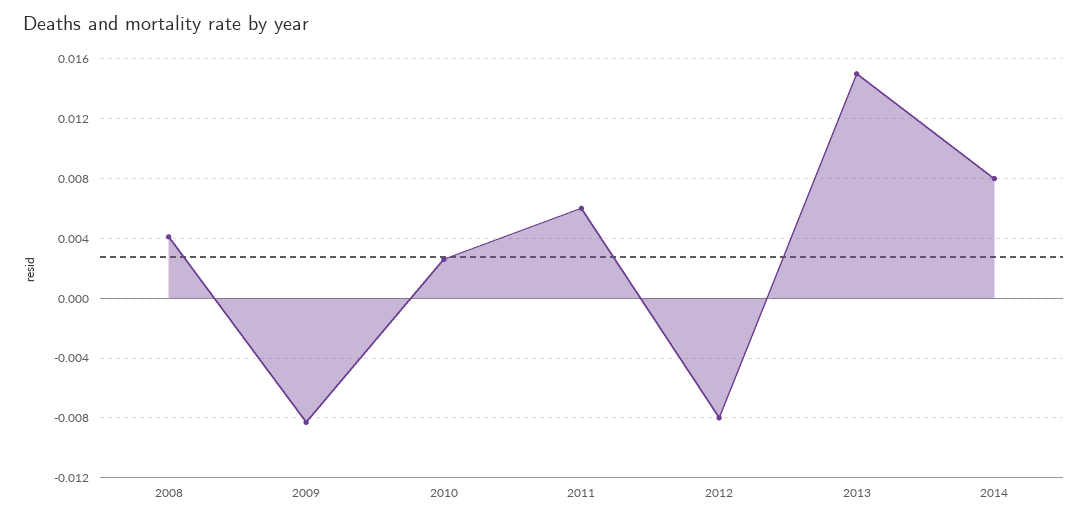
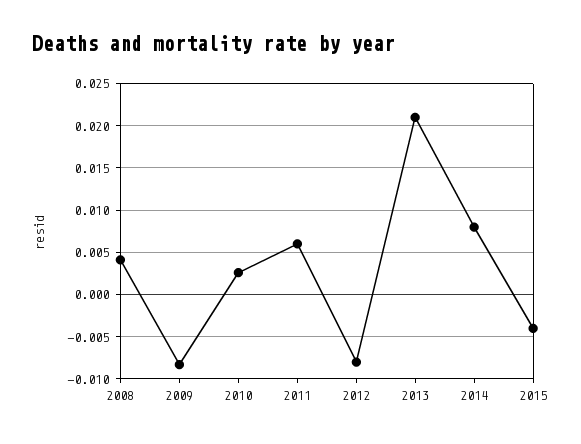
2013: 0.015 -> 0.021
2015: none -> -0.004

